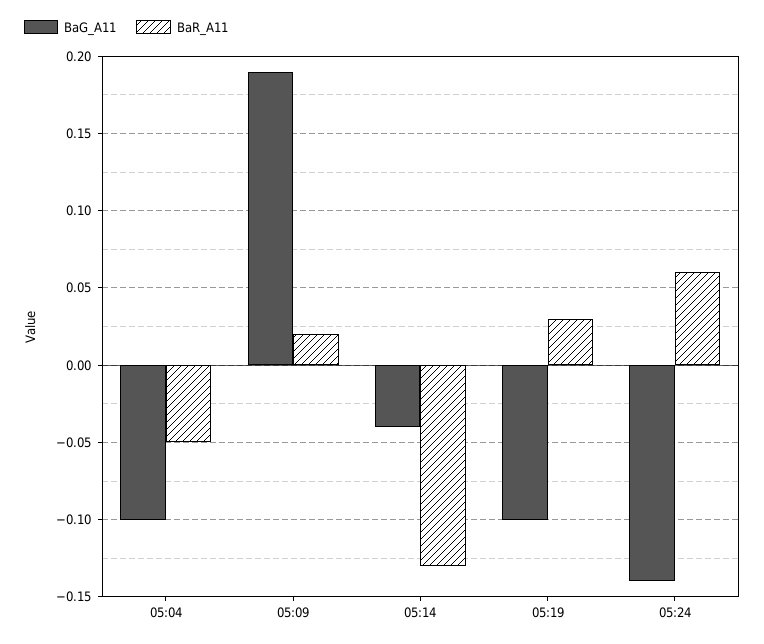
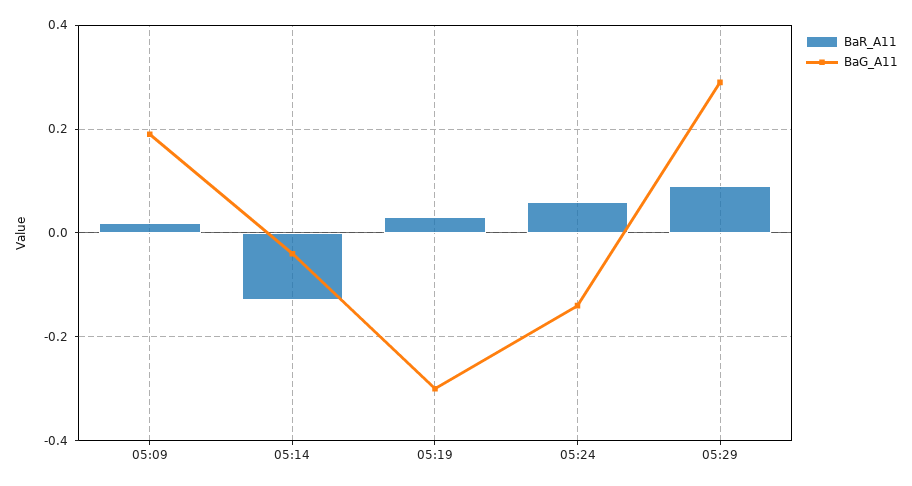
BaG_A11, 05:04: -0.1 -> none
BaR_A11, 05:04: -0.05 -> none
BaG_A11, 05:19: -0.1 -> -0.3
BaR_A11, 05:29: none -> 0.1
BaG_A11, 05:29: none -> 0.3

